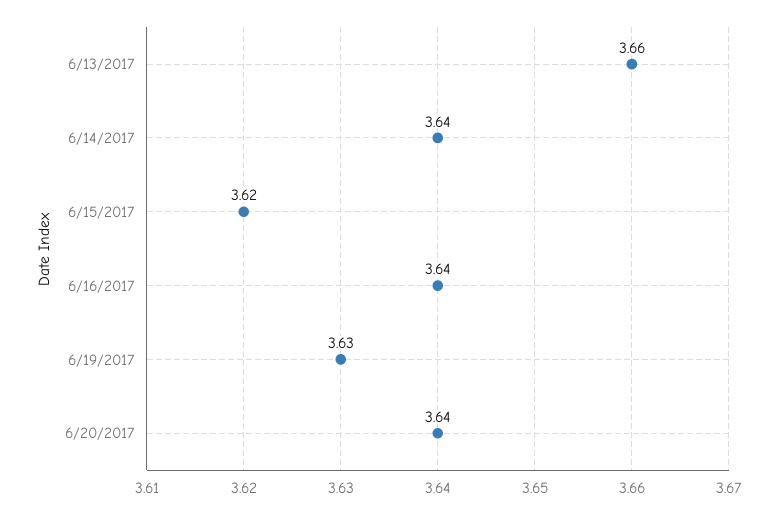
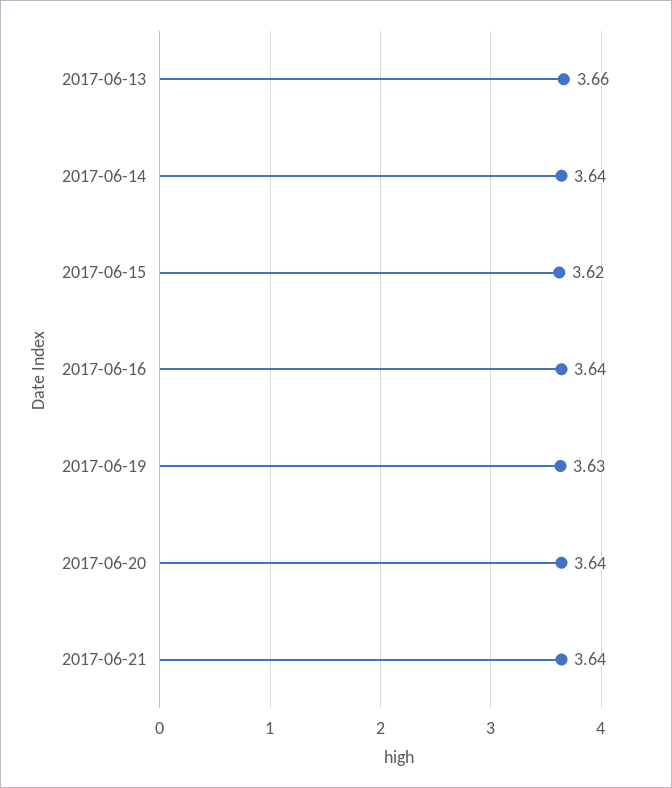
2017-06-21: none -> 3.64

